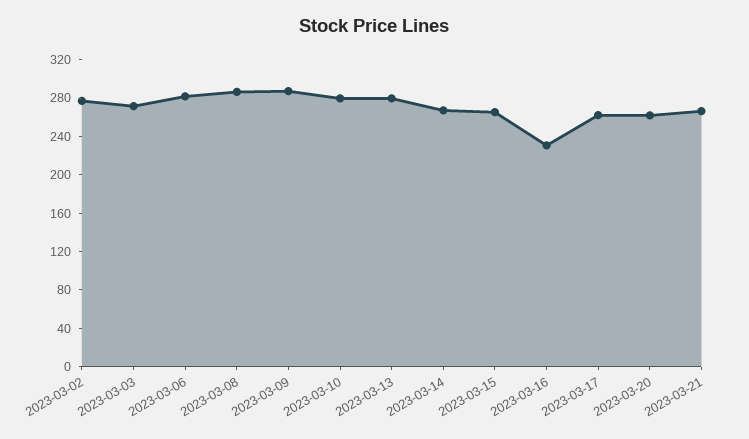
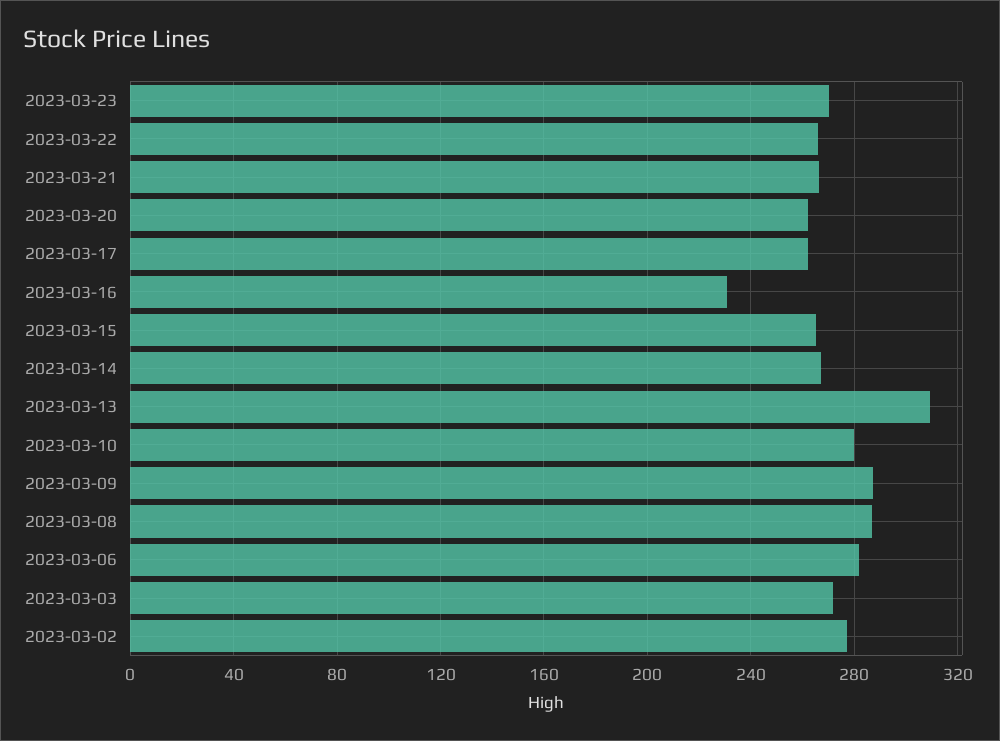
2023-03-13: 280 -> 310
2023-03-23: none -> 270
2023-03-22: none -> 265

